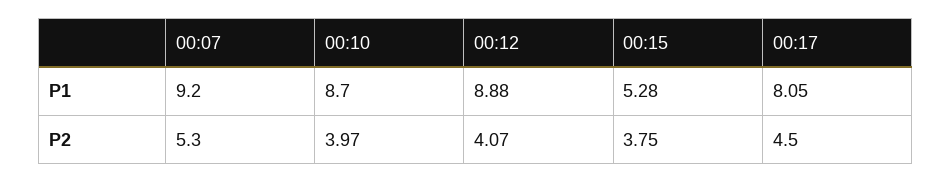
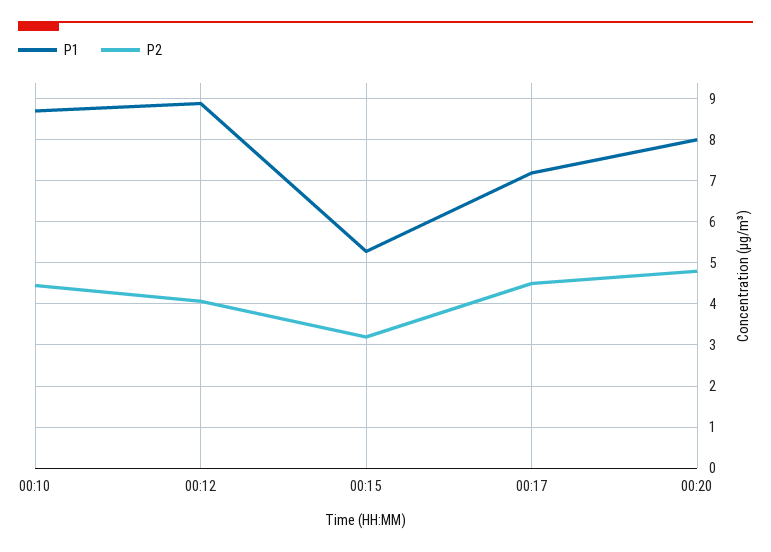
P1, 00:07: 9.2 -> none
P1, 00:17: 8.05 -> 7.2
P2, 00:07: 5.3 -> none
P2, 00:10: 3.97 -> 4.4
P2, 00:15: 3.75 -> 3.2
P1, 00:20: none -> 8
P2, 00:20: none -> 4.8

